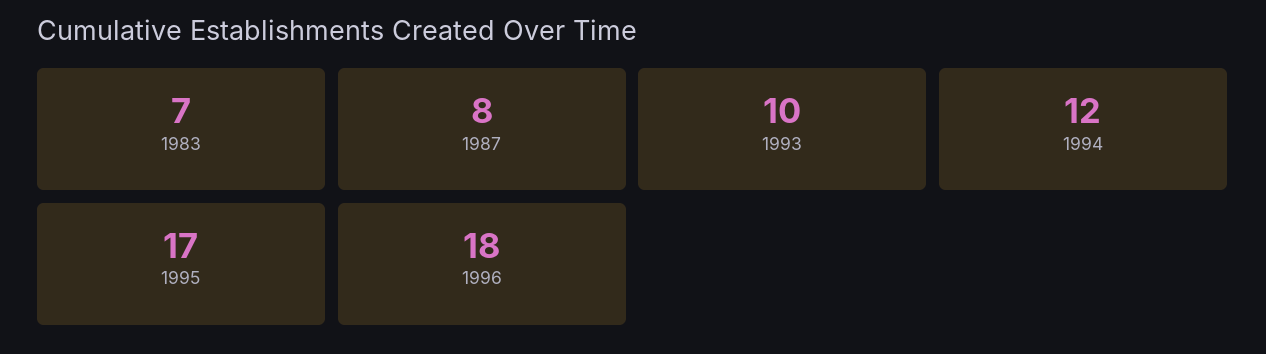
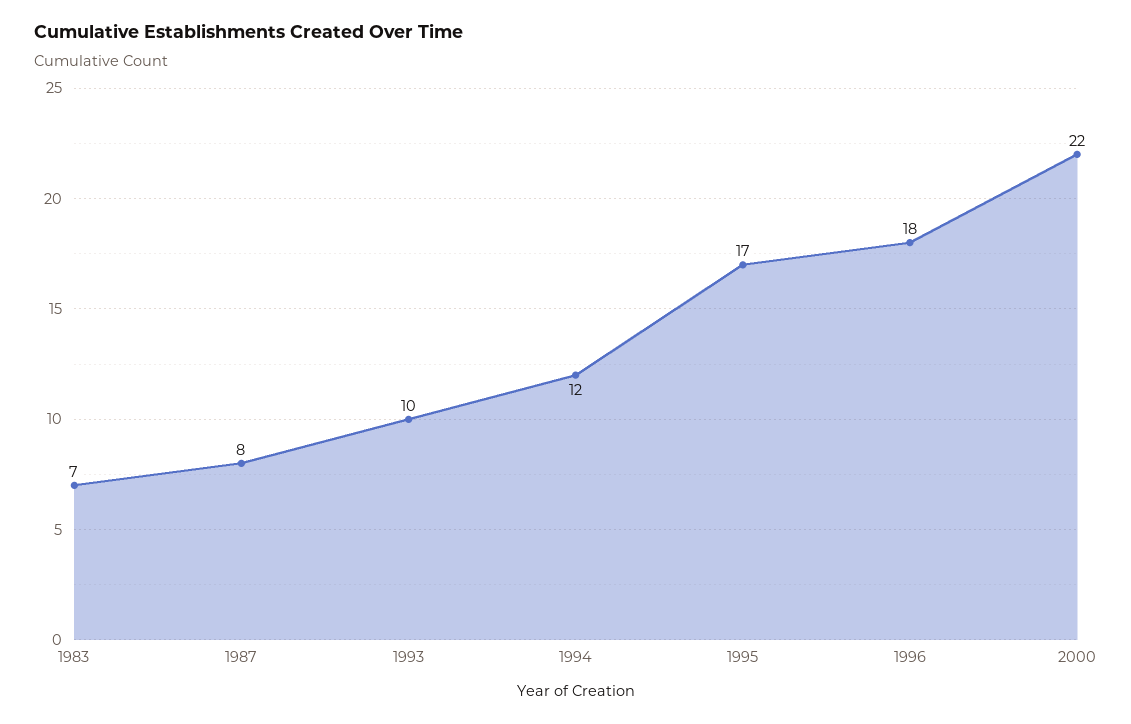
2000: none -> 22

